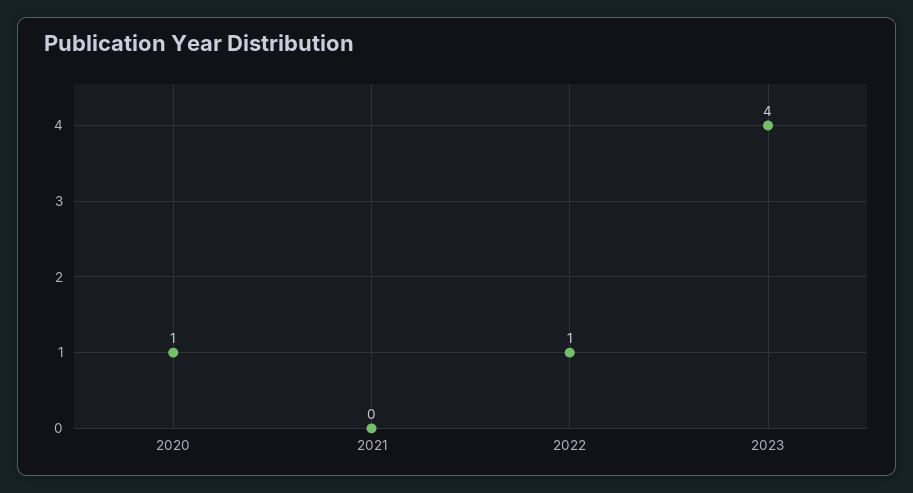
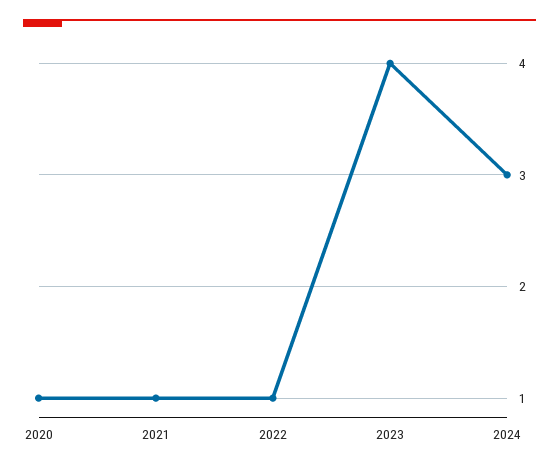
2021: 0 -> 1
2024: none -> 3

